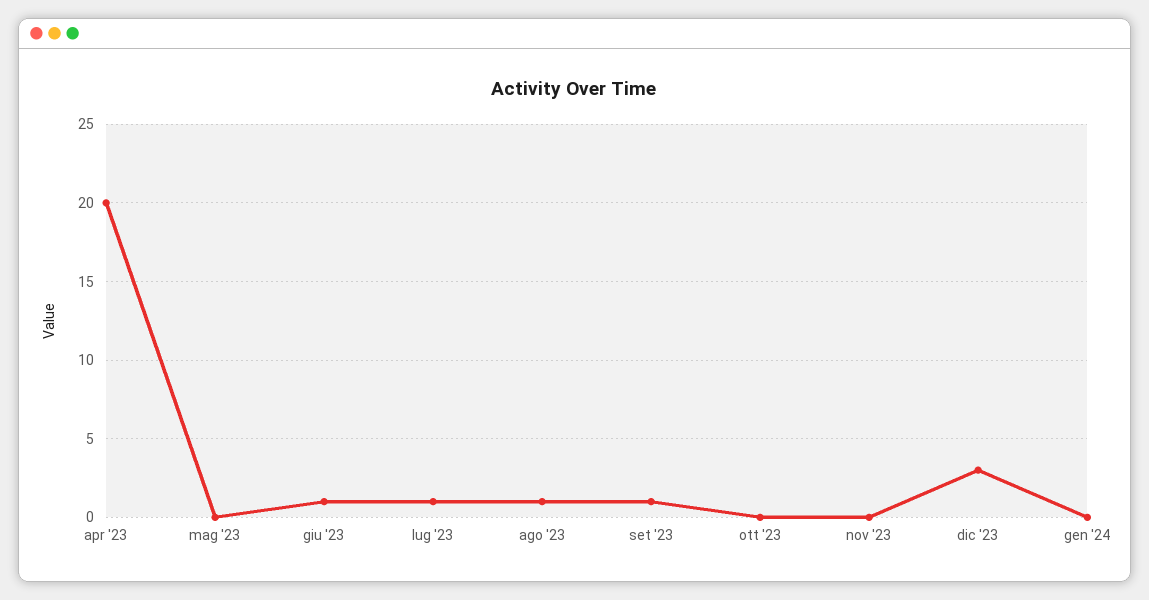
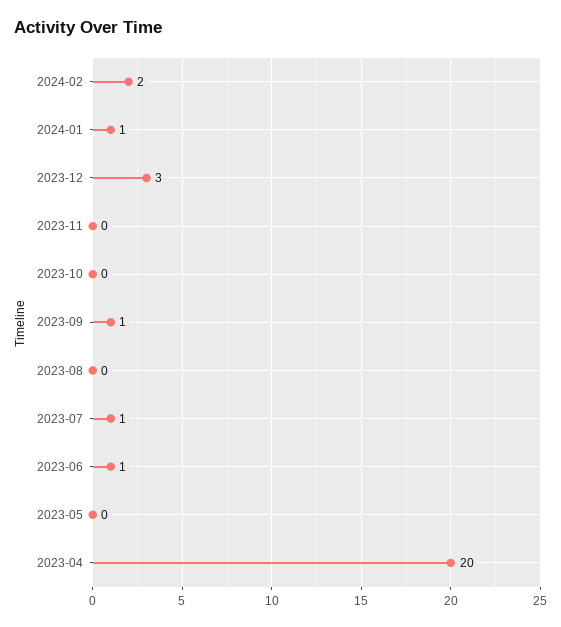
ago '23: 1 -> 0
gen '24: 0 -> 1
2024-02: none -> 2

